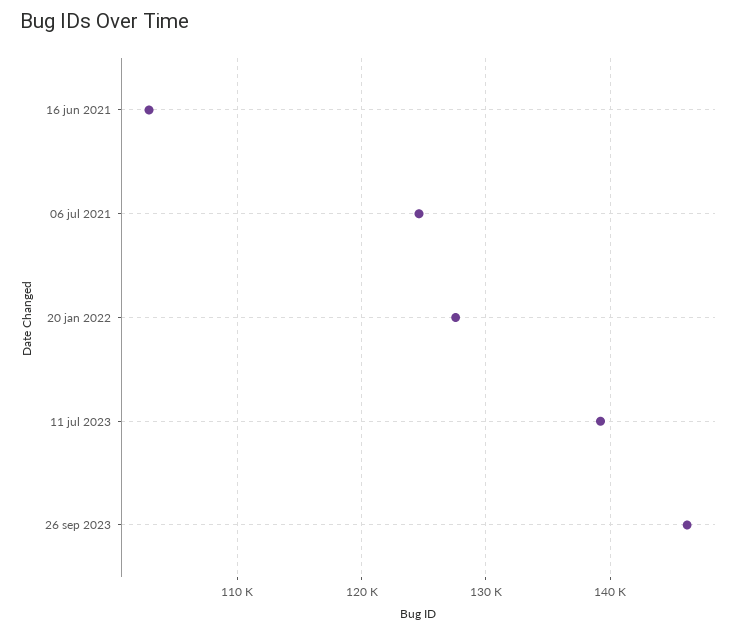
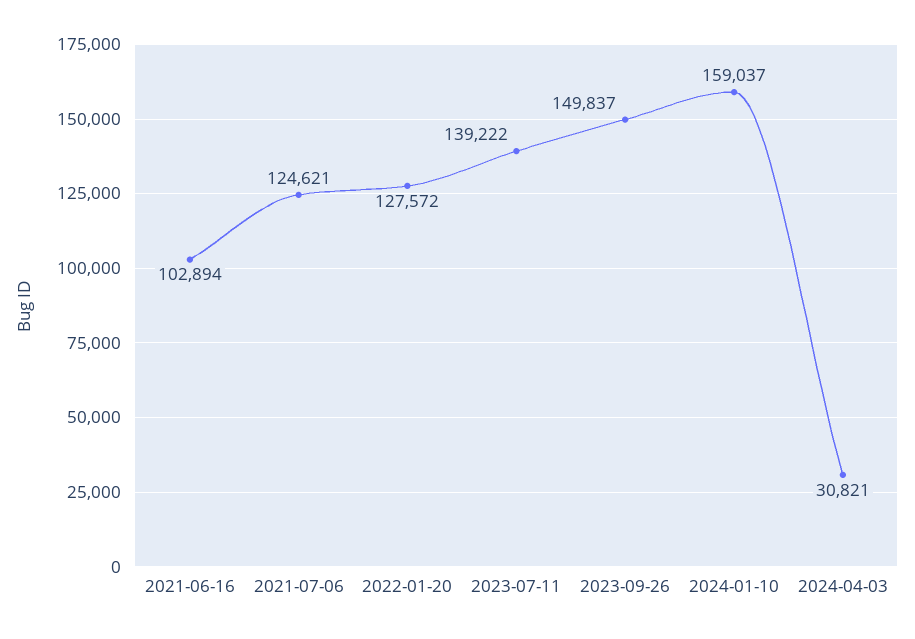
26 sep 2023: 146000 -> 149837
2024-01-10: none -> 159037
2024-04-03: none -> 30821

